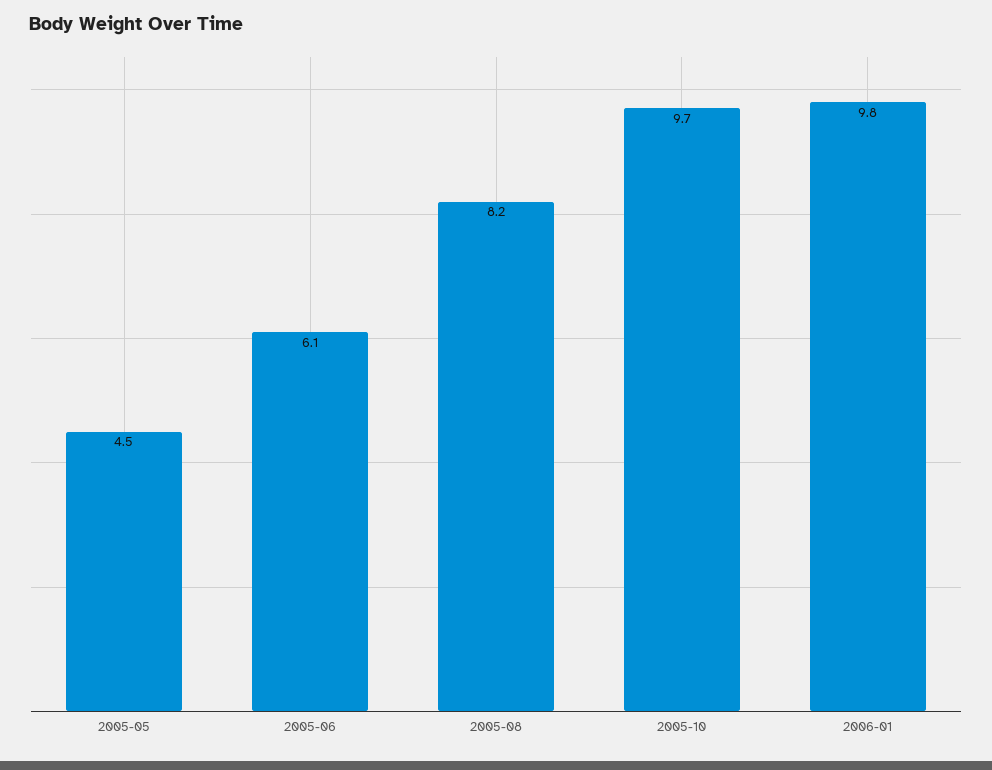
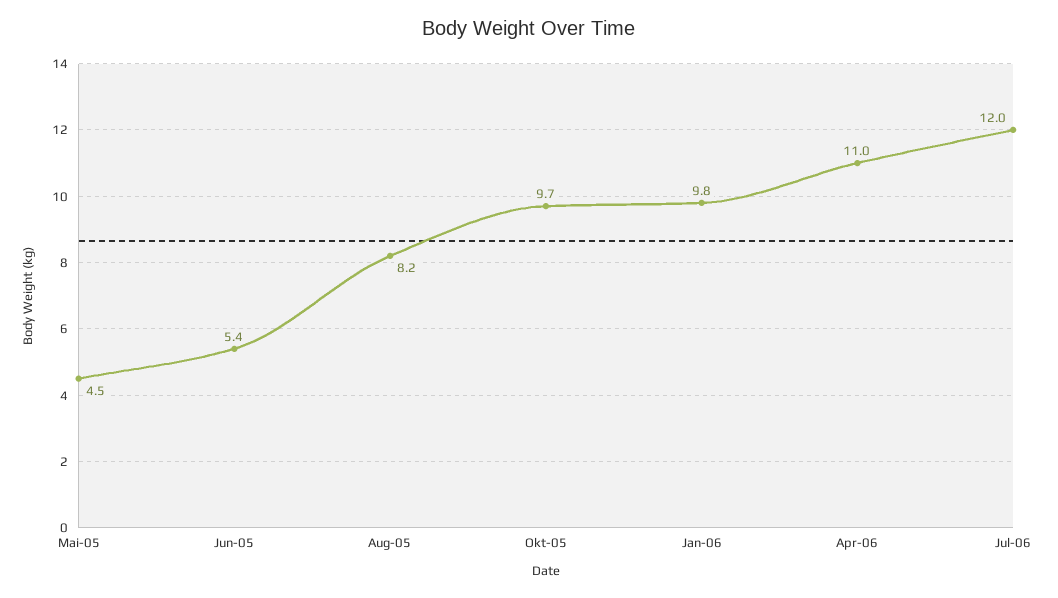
2005-06: 6.1 -> 5.4
Apr-06: none -> 11
Jul-06: none -> 12

